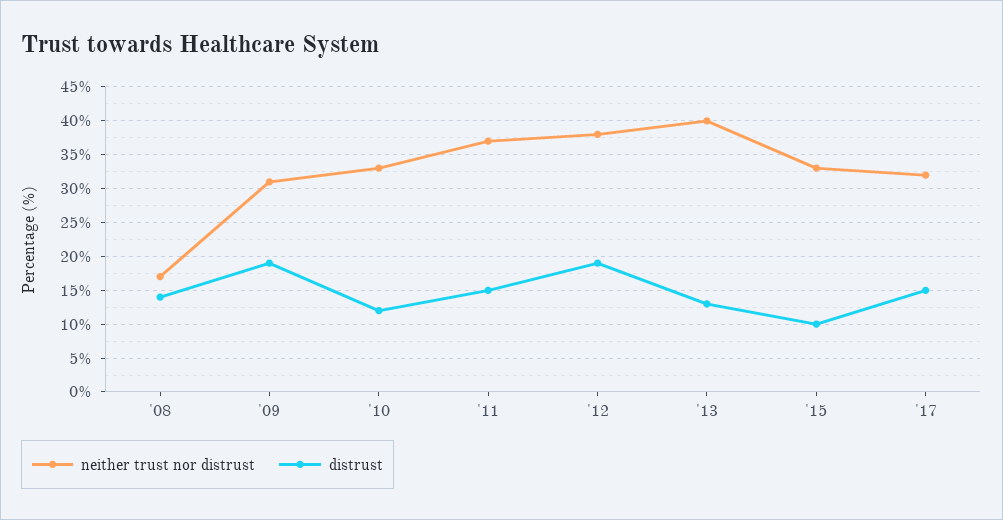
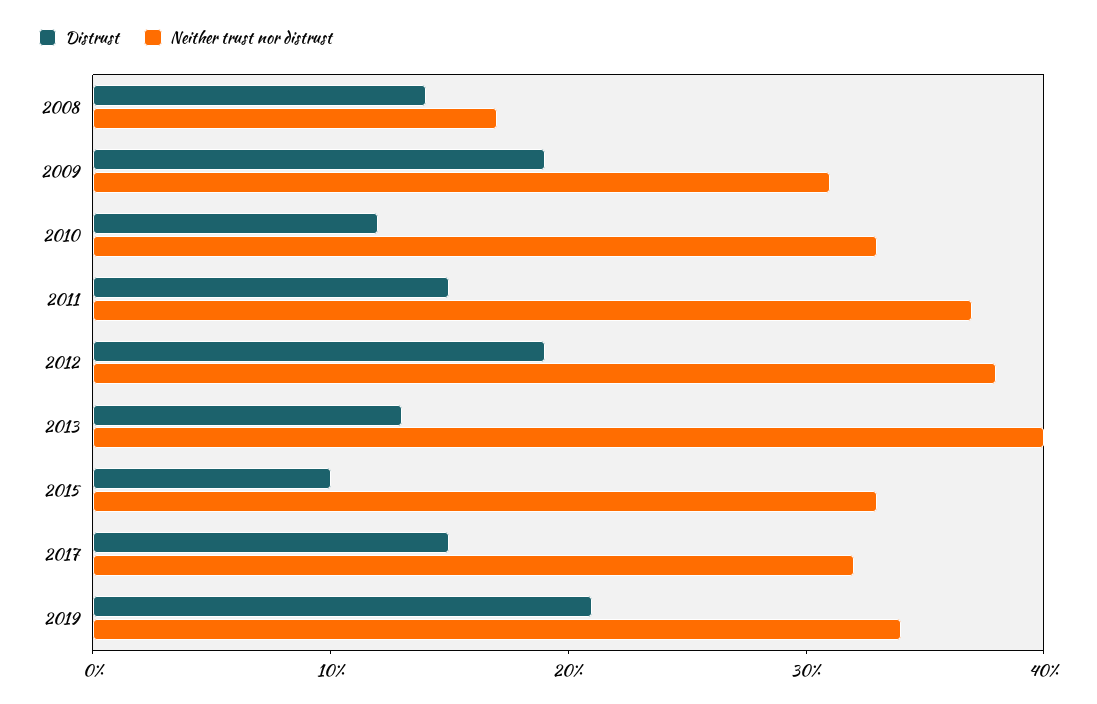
distrust, 2019: none -> 21
neither trust nor distrust, 2019: none -> 34

